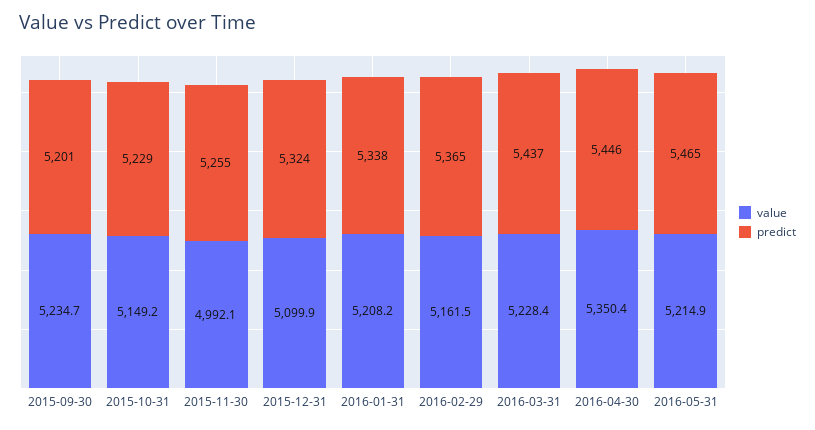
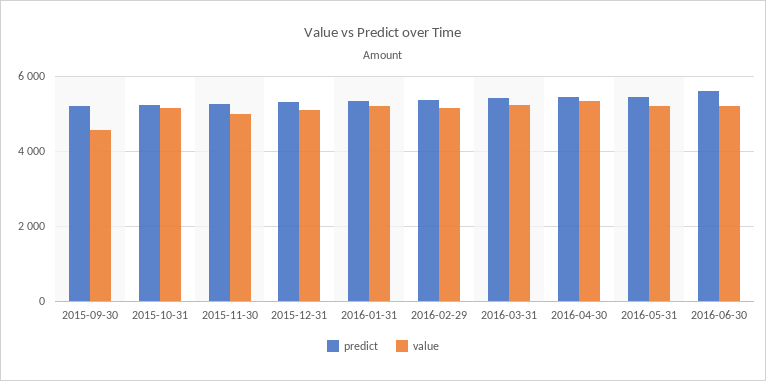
value, 2015-09-30: 5234.7 -> 4600
predict, 2016-06-30: none -> 5600
value, 2016-06-30: none -> 5200

